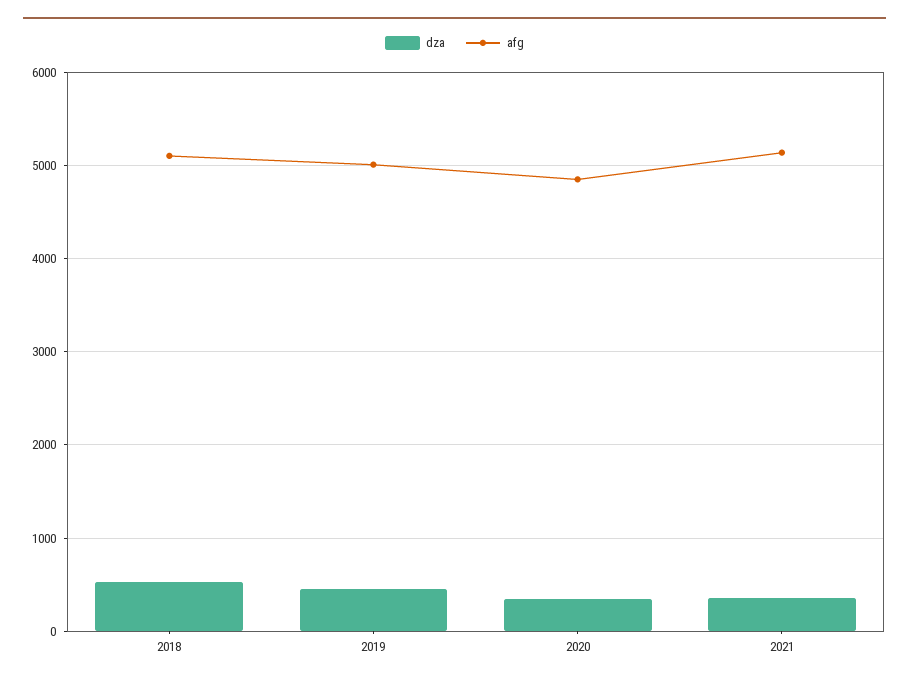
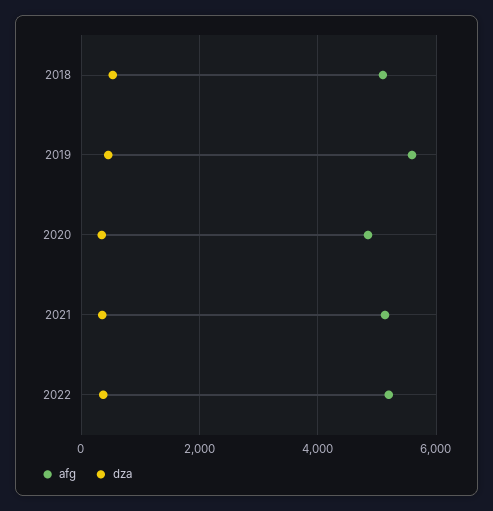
afg, 2019: 5000 -> 5600
afg, 2022: none -> 5200
dza, 2022: none -> 400

